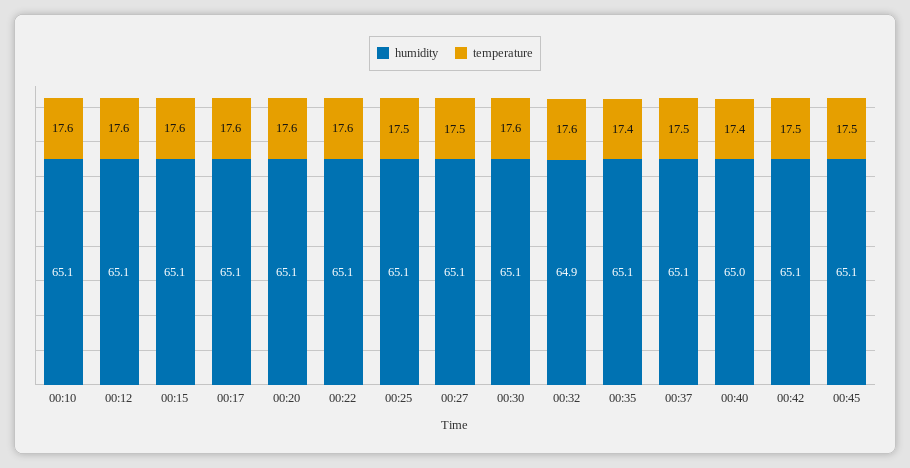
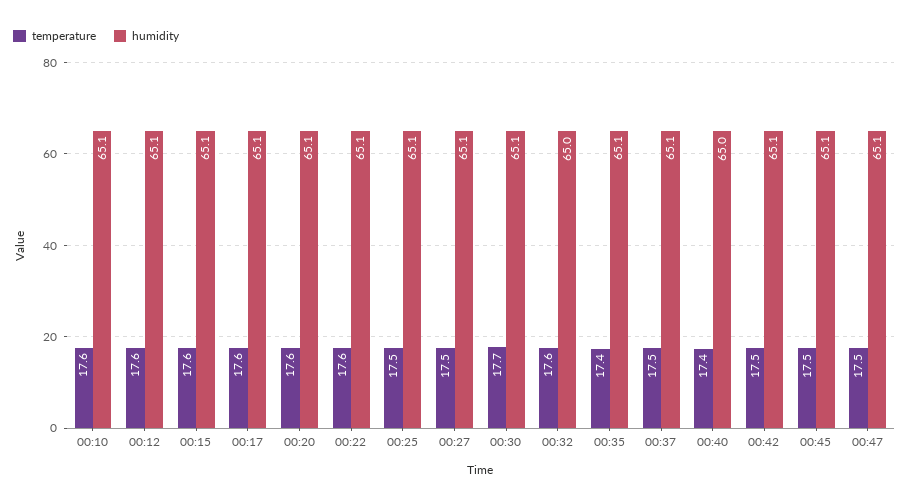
temperature, 00:30: 17.6 -> 17.7
humidity, 00:32: 64.9 -> 65
temperature, 00:47: none -> 17.5
humidity, 00:47: none -> 65.1

